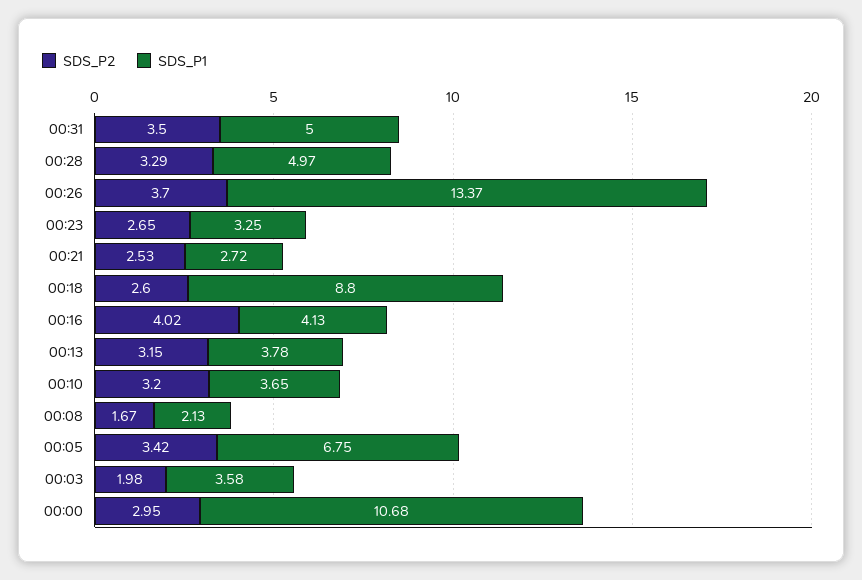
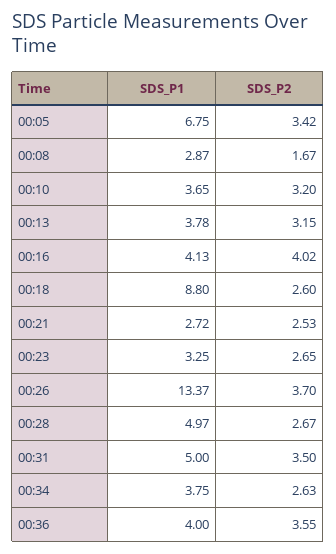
SDS_P2, 00:28: 3.29 -> 2.67
SDS_P1, 00:08: 2.13 -> 2.87
SDS_P2, 00:03: 1.98 -> none
SDS_P1, 00:03: 3.58 -> none
SDS_P2, 00:00: 2.95 -> none
SDS_P1, 00:00: 10.68 -> none
SDS_P1, 00:34: none -> 3.75
SDS_P2, 00:34: none -> 2.63
SDS_P1, 00:36: none -> 4
SDS_P2, 00:36: none -> 3.55

